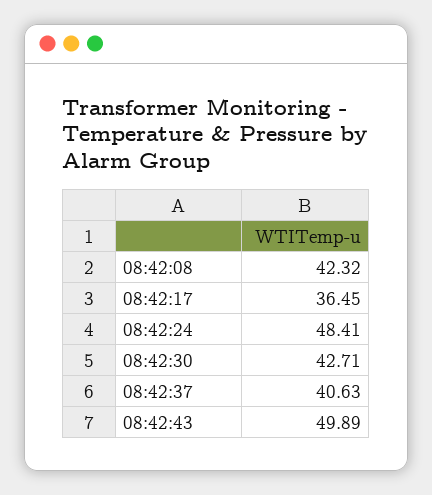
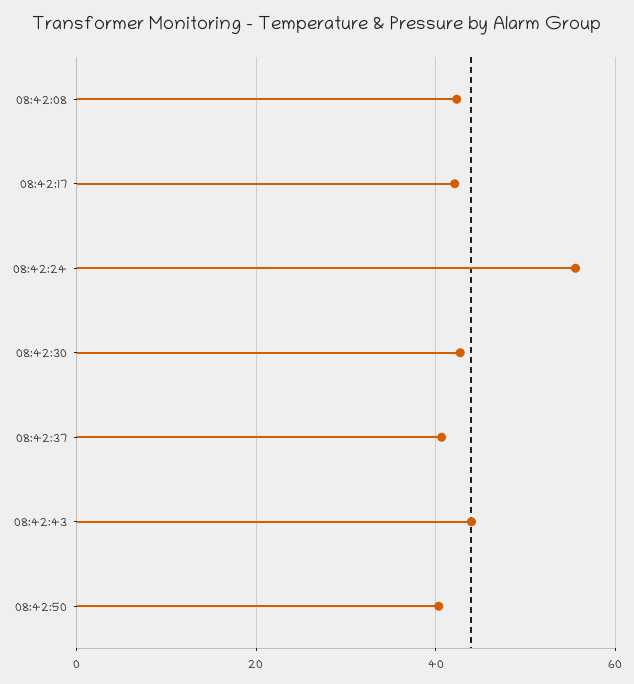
08:42:17: 36.45 -> 42
08:42:24: 48.41 -> 56
08:42:43: 49.89 -> 44
08:42:50: none -> 40

